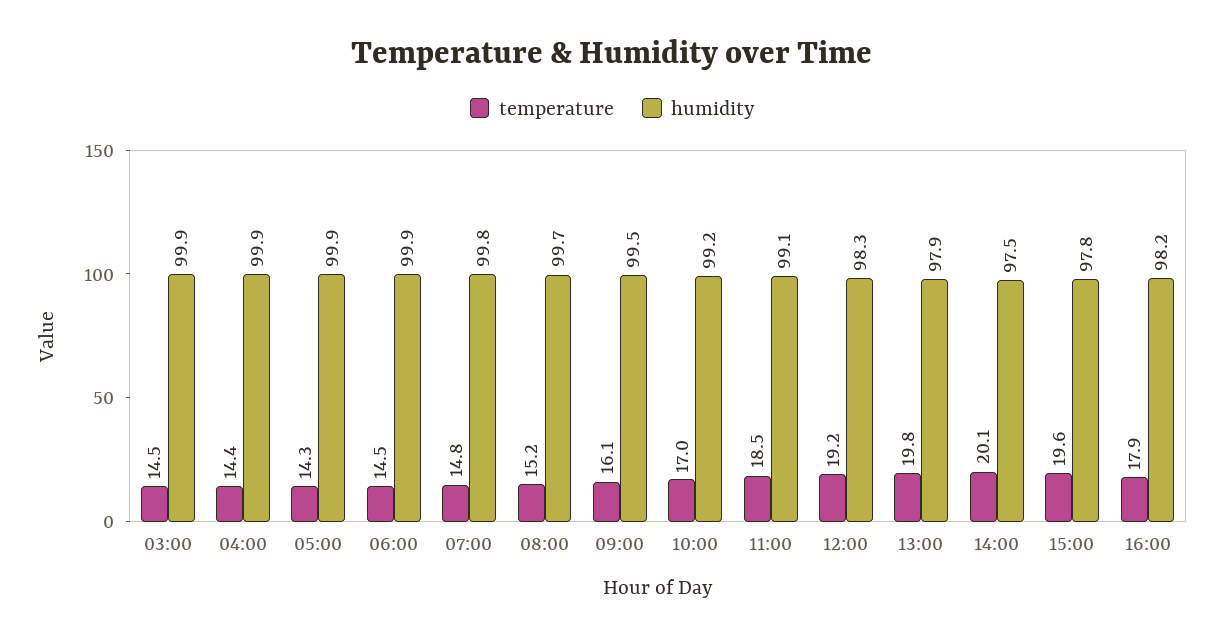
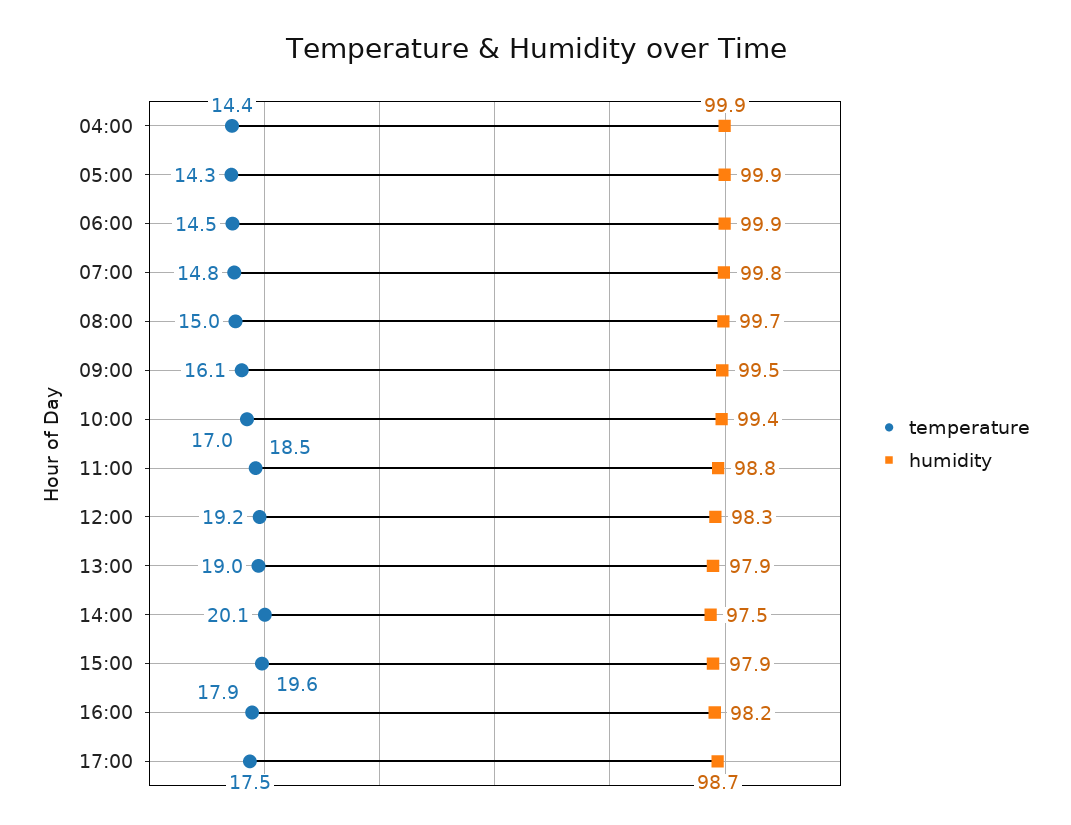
temperature, 03:00: 14.5 -> none
humidity, 03:00: 99.9 -> none
temperature, 08:00: 15.2 -> 15
humidity, 10:00: 99.2 -> 99.4
humidity, 11:00: 99.1 -> 98.8
temperature, 13:00: 19.8 -> 19
humidity, 15:00: 97.8 -> 97.9
temperature, 17:00: none -> 17.5
humidity, 17:00: none -> 98.7

